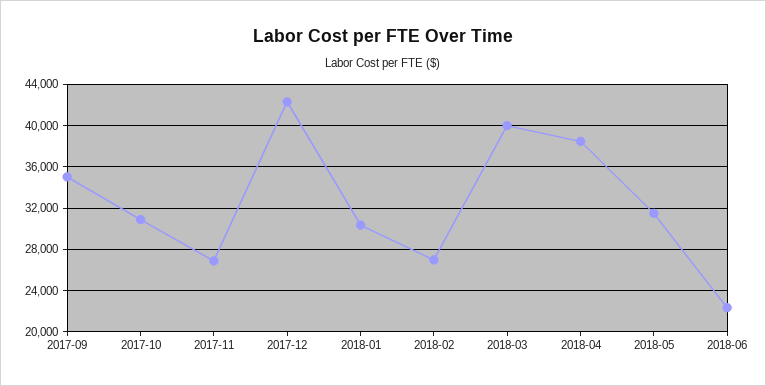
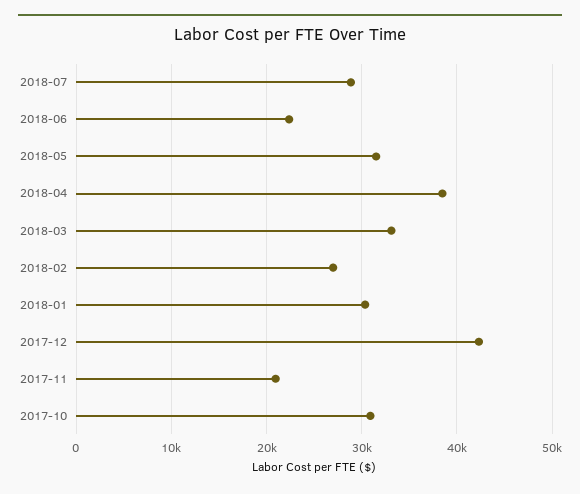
2017-09: 35000 -> none
2017-11: 27000 -> 21000
2018-03: 40000 -> 33000
2018-07: none -> 29000

